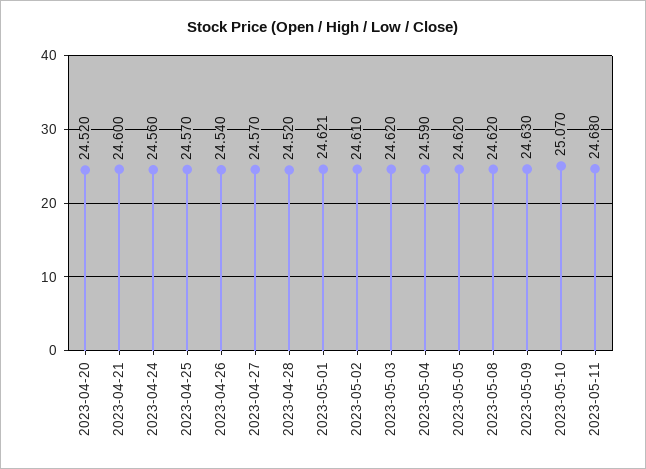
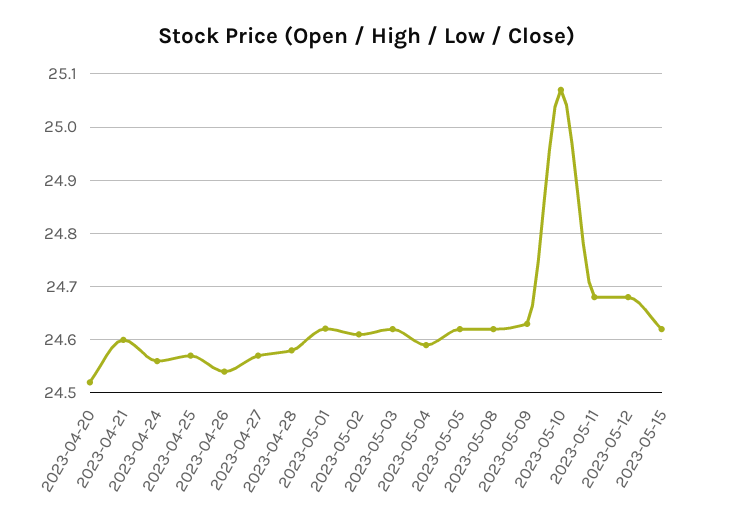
2023-04-28: 24.52 -> 24.58
2023-05-12: none -> 24.68
2023-05-15: none -> 24.62

